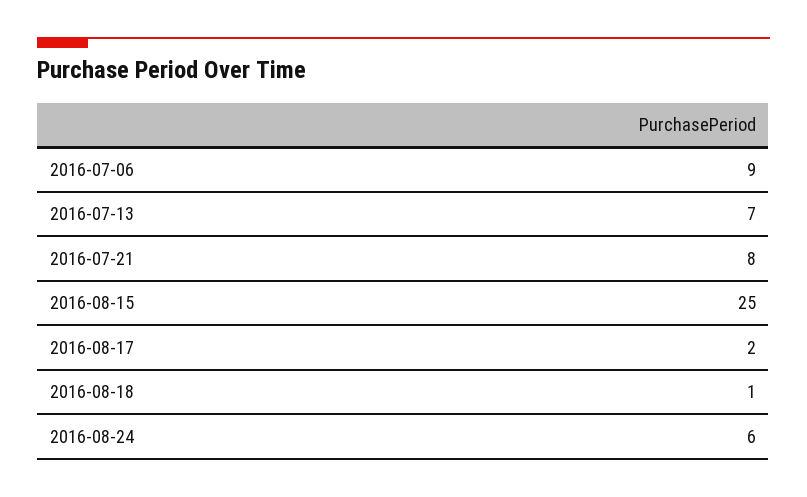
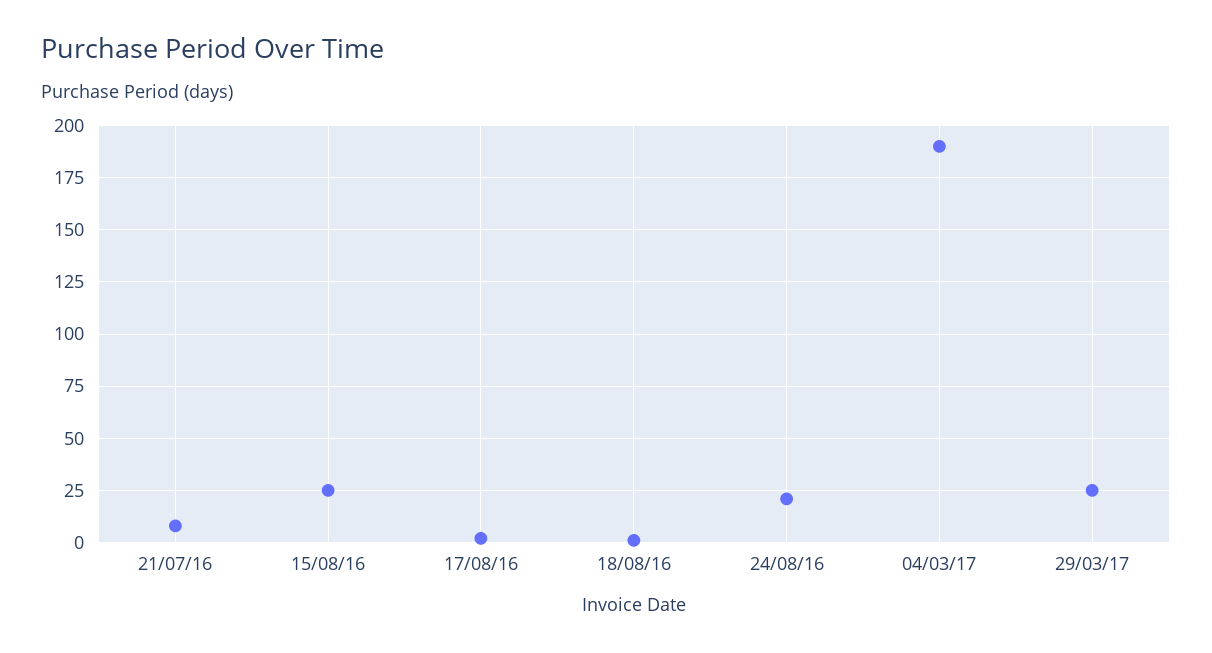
2016-07-06: 9 -> none
2016-07-13: 7 -> none
2016-08-24: 6 -> 20
04/03/17: none -> 190
29/03/17: none -> 25

